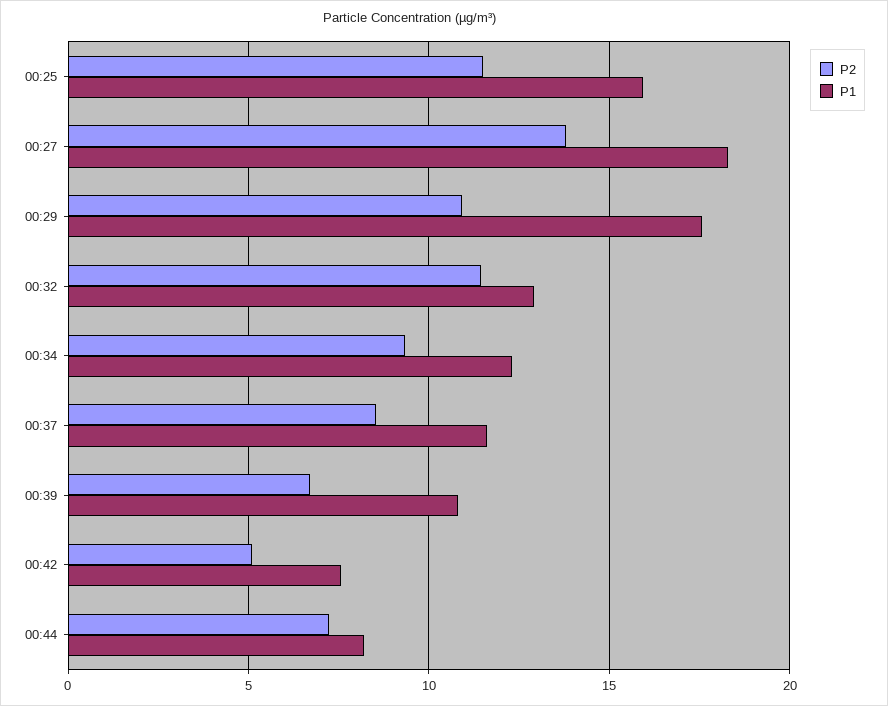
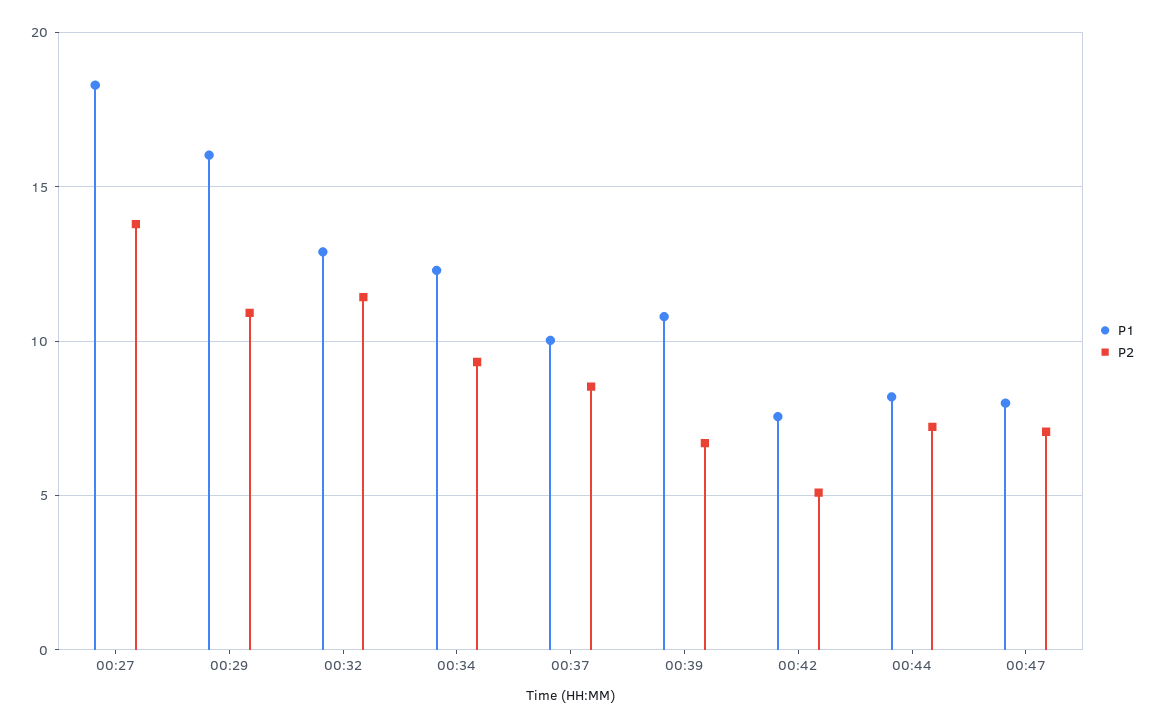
P2, 00:25: 11.5 -> none
P1, 00:25: 16 -> none
P1, 00:29: 17.5 -> 16
P1, 00:37: 11.5 -> 10
P1, 00:47: none -> 8
P2, 00:47: none -> 7

